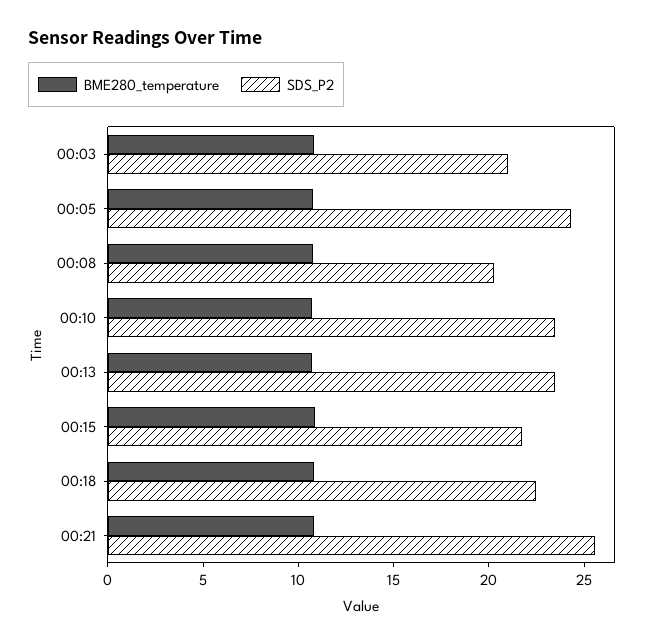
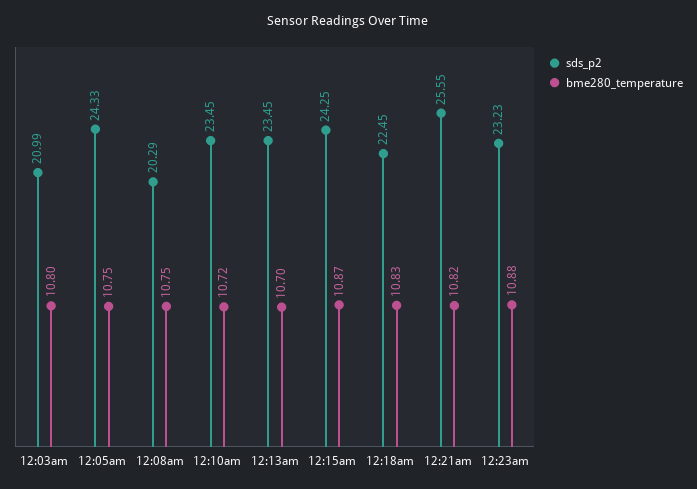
SDS_P2, 00:15: 22 -> 24.25
SDS_P2, 12:23am: none -> 23.23
BME280_temperature, 12:23am: none -> 10.88

